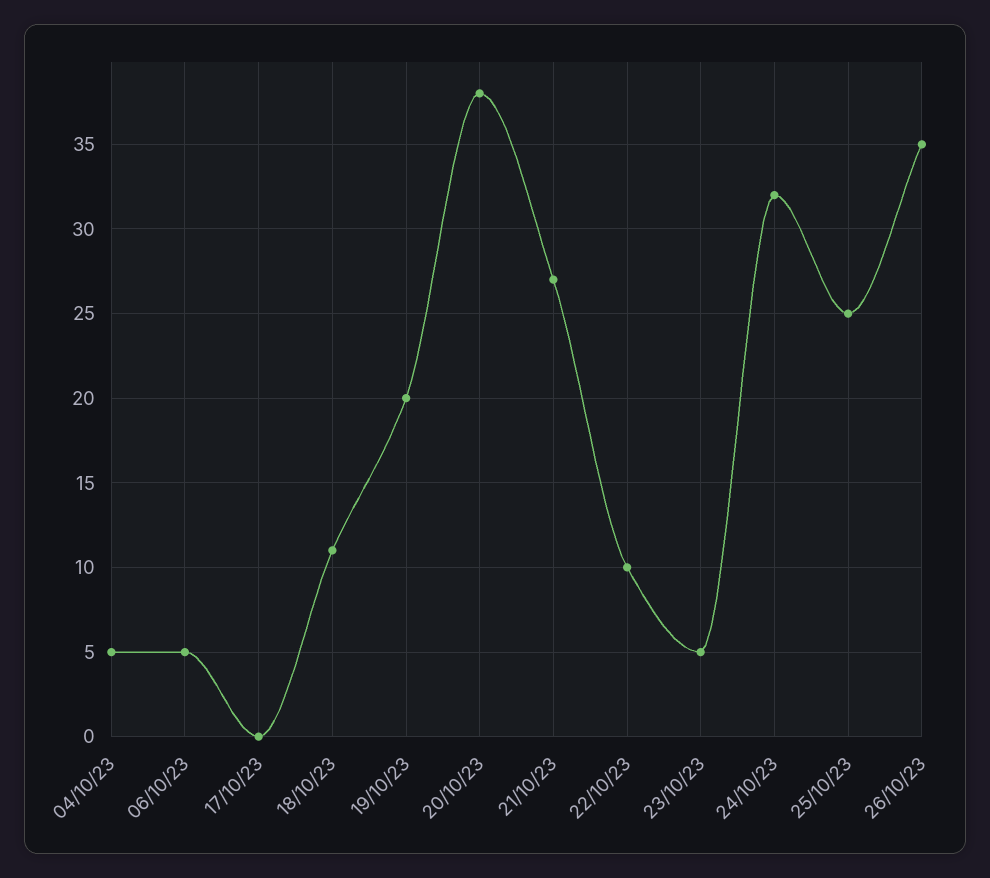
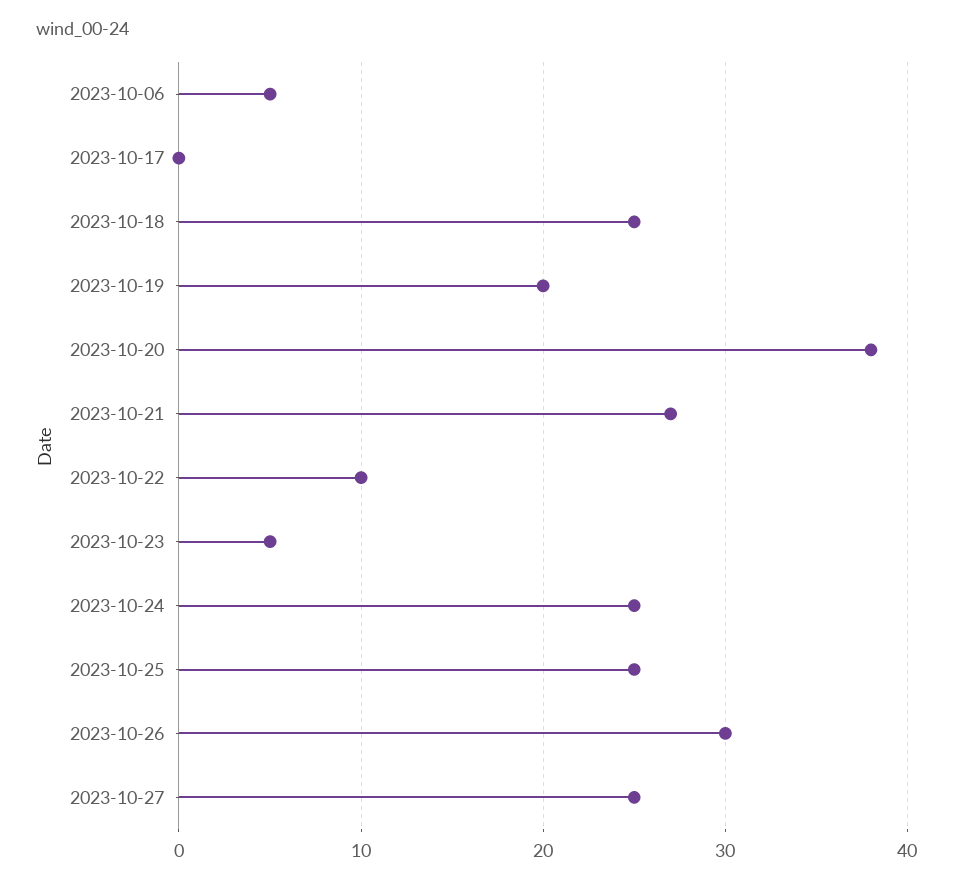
04/10/23: 5 -> none
18/10/23: 11 -> 25
24/10/23: 32 -> 25
26/10/23: 35 -> 30
2023-10-27: none -> 25

